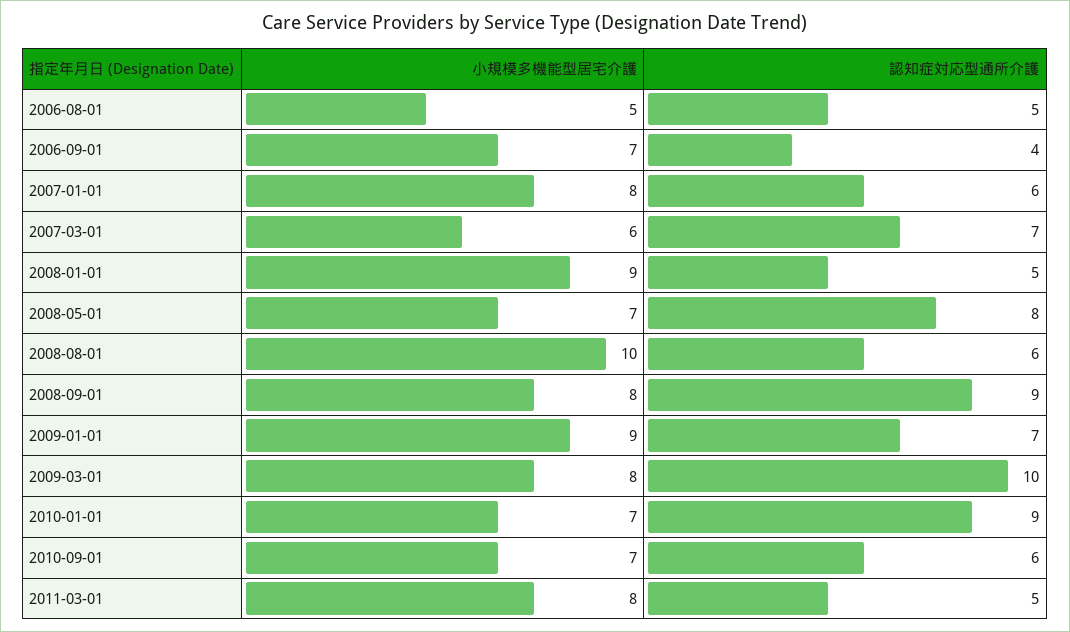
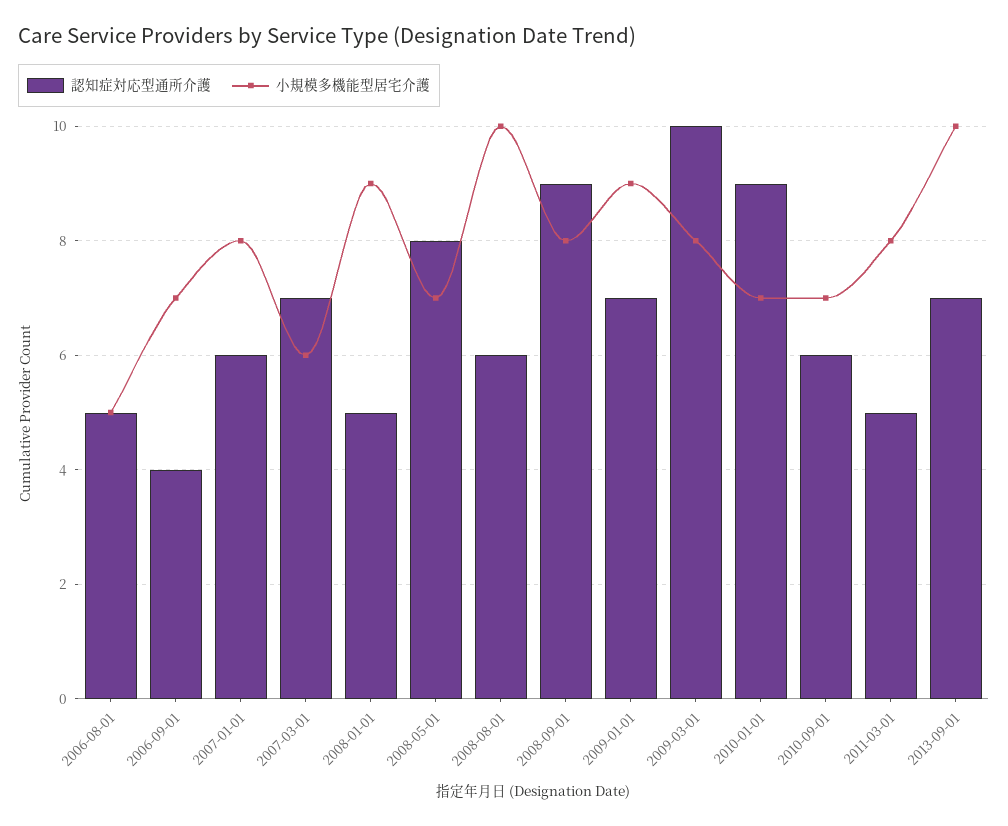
認知症対応型通所介護, 2013-09-01: none -> 7
小規模多機能型居宅介護, 2013-09-01: none -> 10

